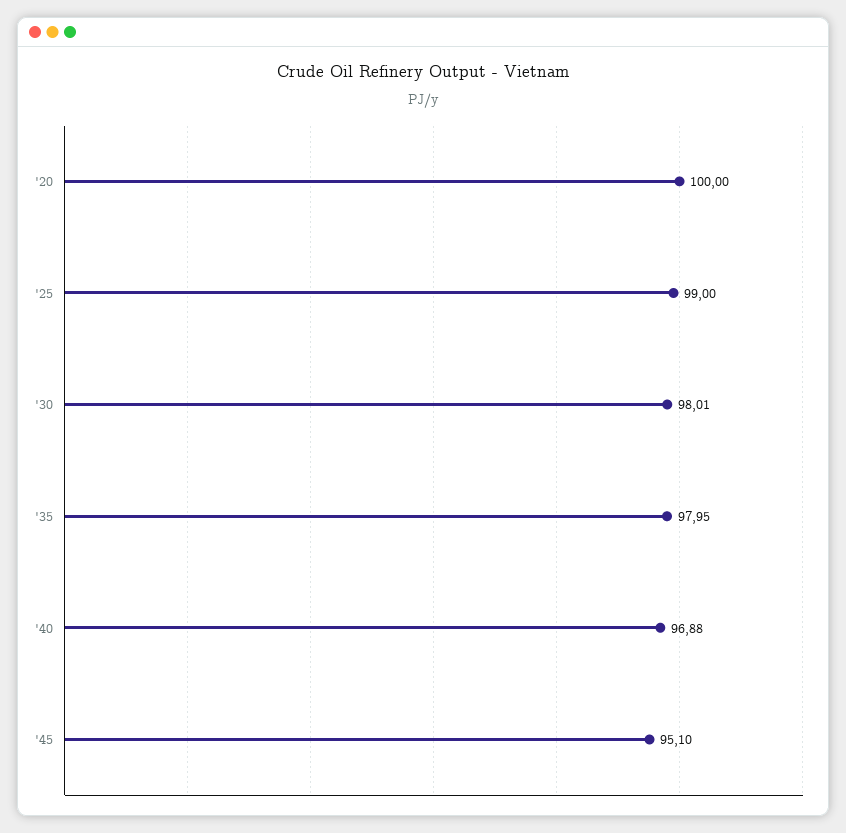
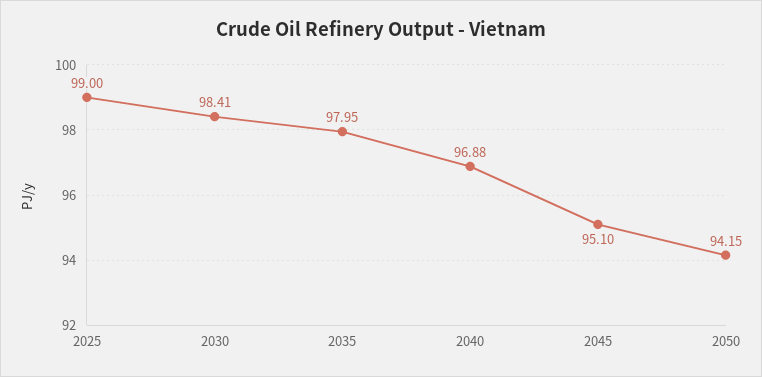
'20: 100 -> none
'30: 98.01 -> 98.41
2050: none -> 94.15

